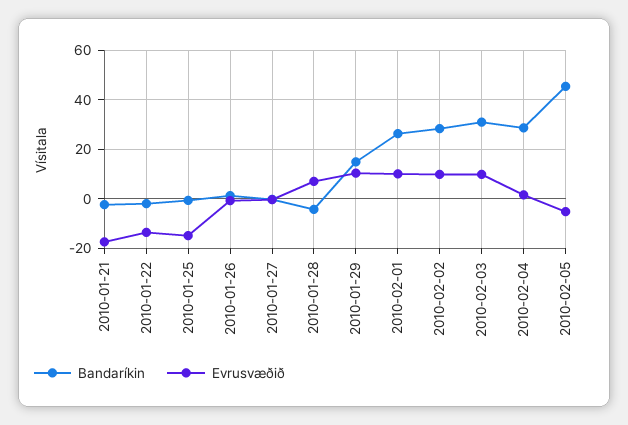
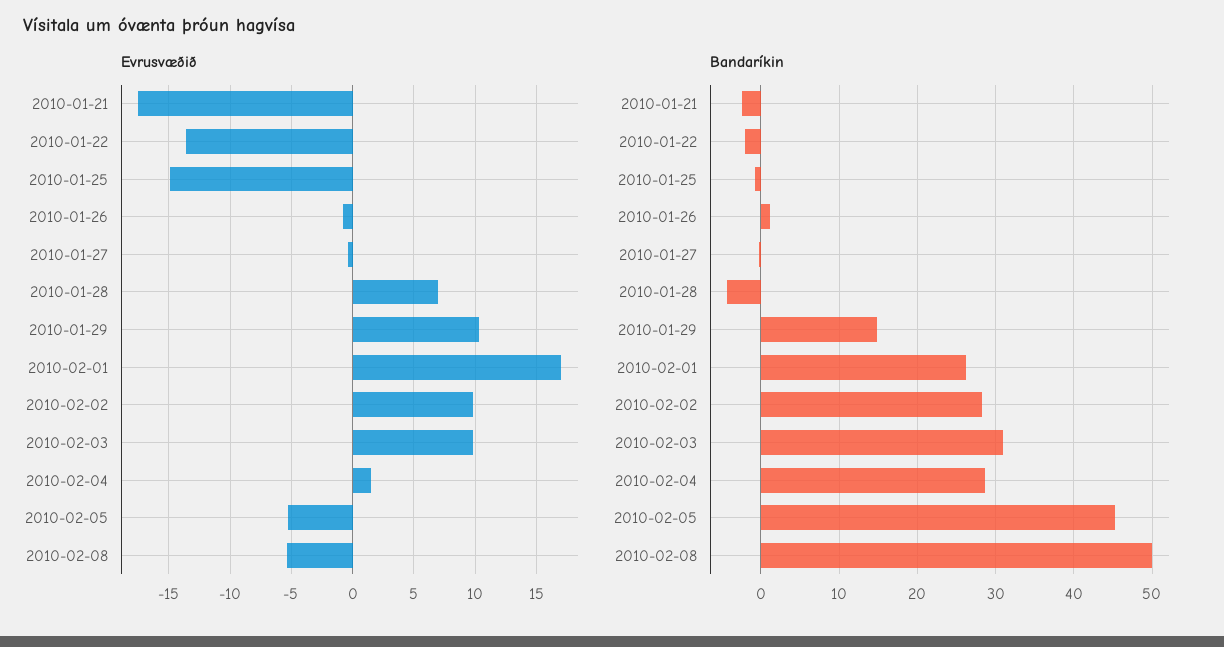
Evrusvæðið, 2010-02-01: 10 -> 17
Evrusvæðið, 2010-02-08: none -> -5.5
Bandaríkin, 2010-02-08: none -> 50

